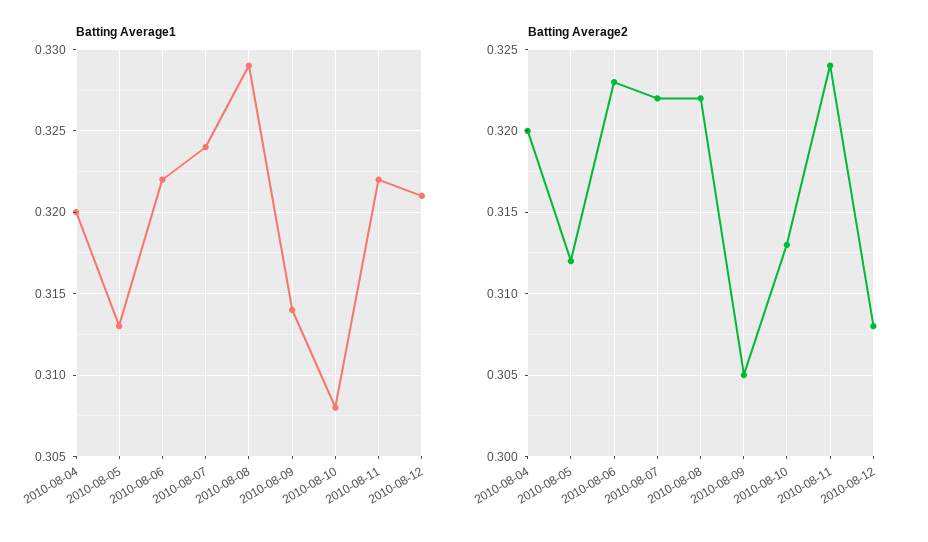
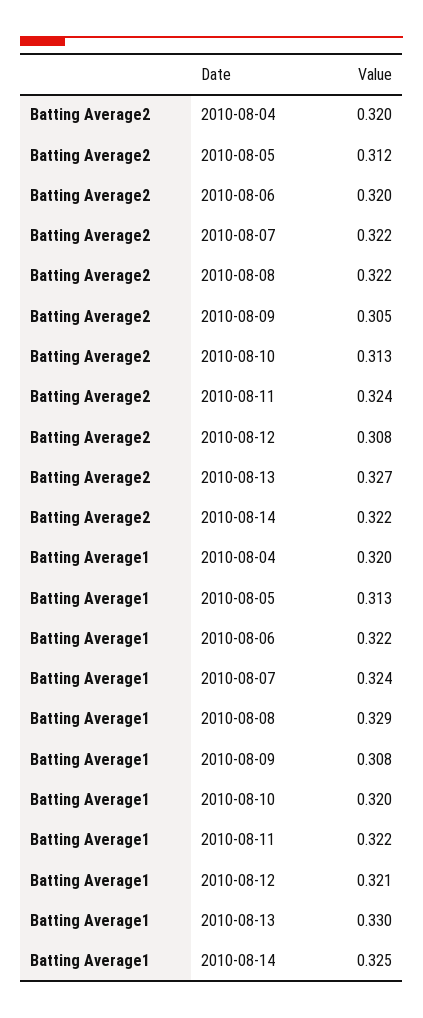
Batting Average1, 2010-08-09: 0.314 -> 0.308
Batting Average1, 2010-08-10: 0.308 -> 0.32
Batting Average2, 2010-08-06: 0.323 -> 0.32
Batting Average2, 2010-08-13: none -> 0.327
Batting Average2, 2010-08-14: none -> 0.322
Batting Average1, 2010-08-13: none -> 0.33
Batting Average1, 2010-08-14: none -> 0.325

